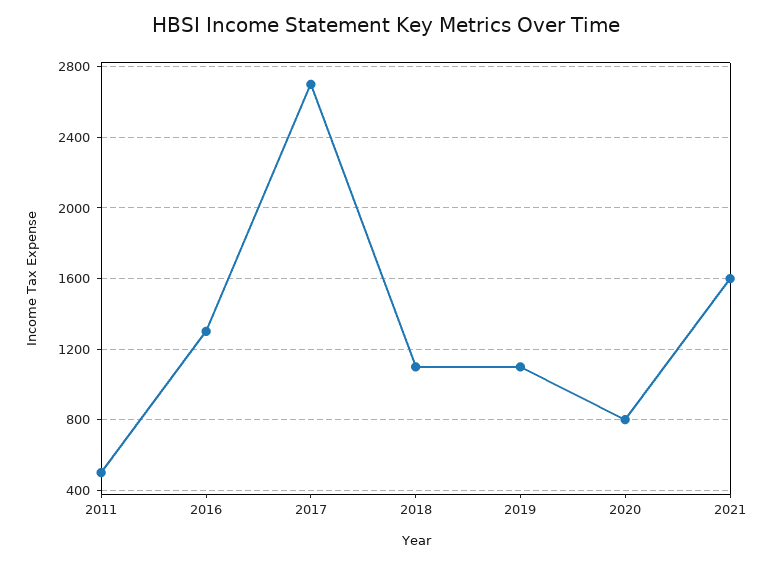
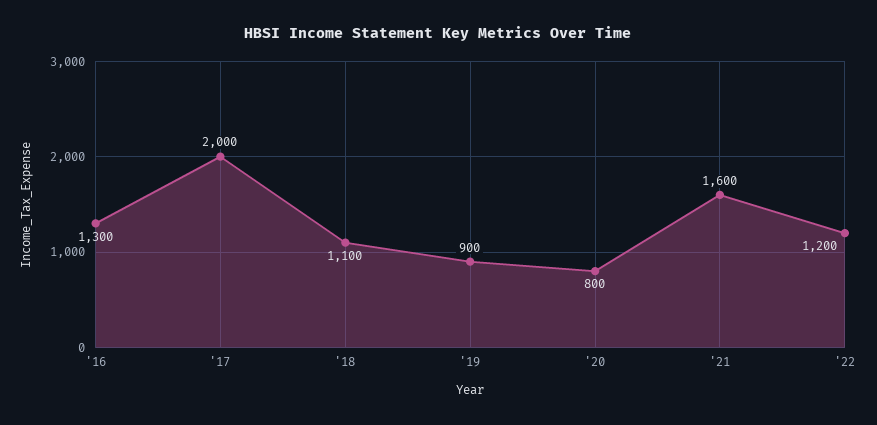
2011: 500 -> none
2017: 2700 -> 2000
2019: 1100 -> 900
'22: none -> 1200

